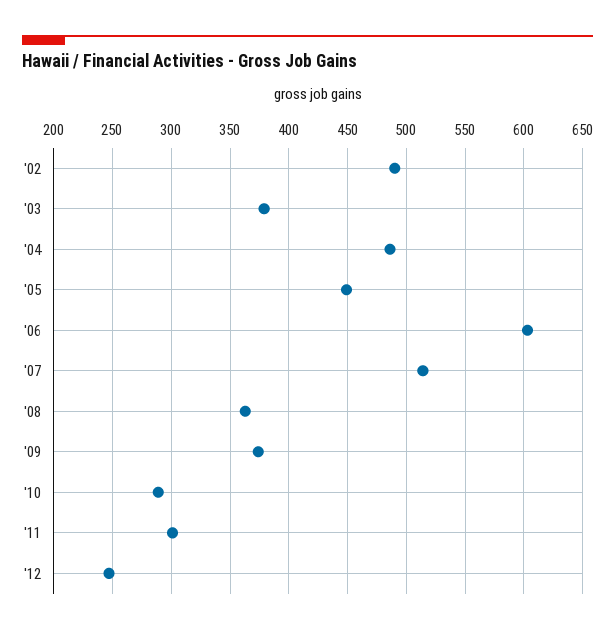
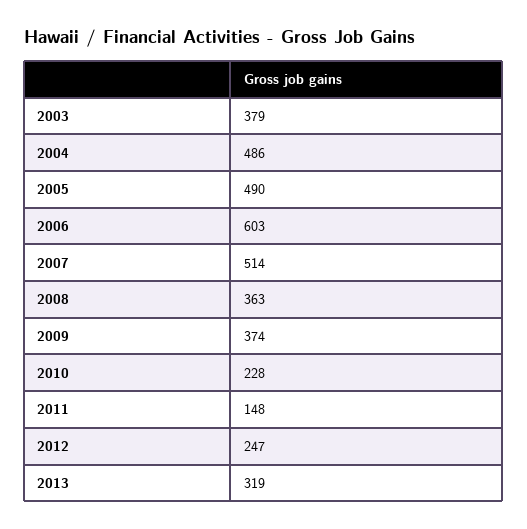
'02: 490 -> none
'05: 450 -> 490
'10: 290 -> 228
'11: 300 -> 148
2013: none -> 319

